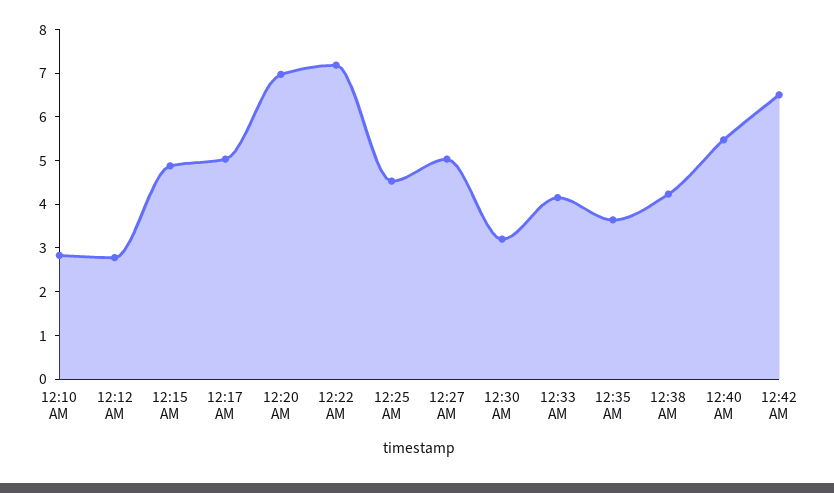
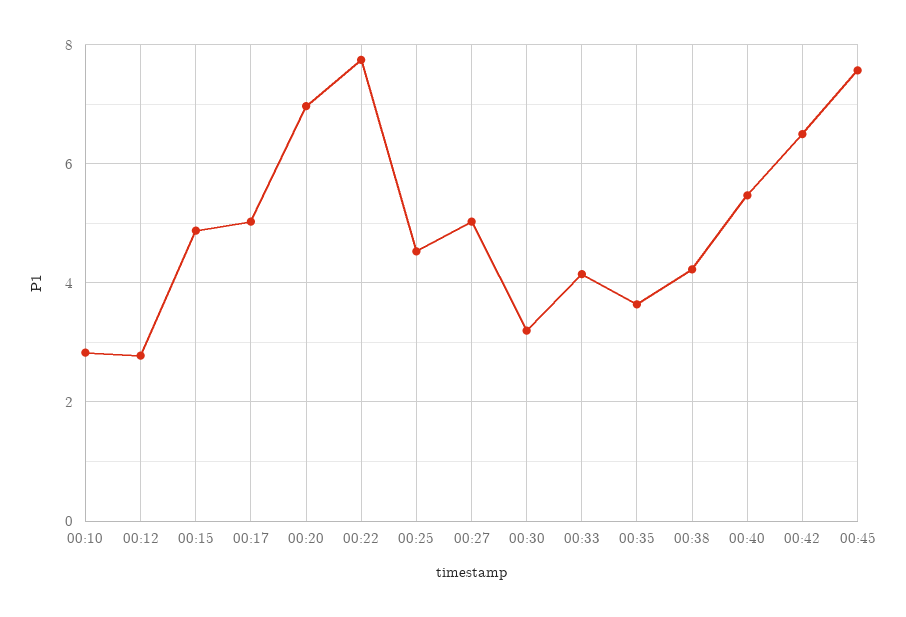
12:22 AM: 7.2 -> 7.8
00:45: none -> 7.6

